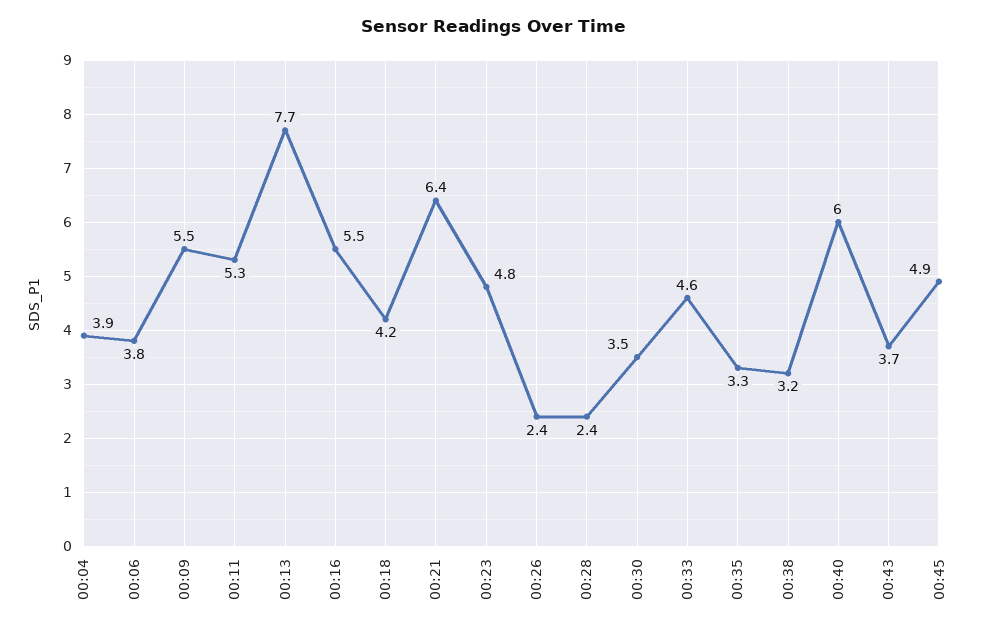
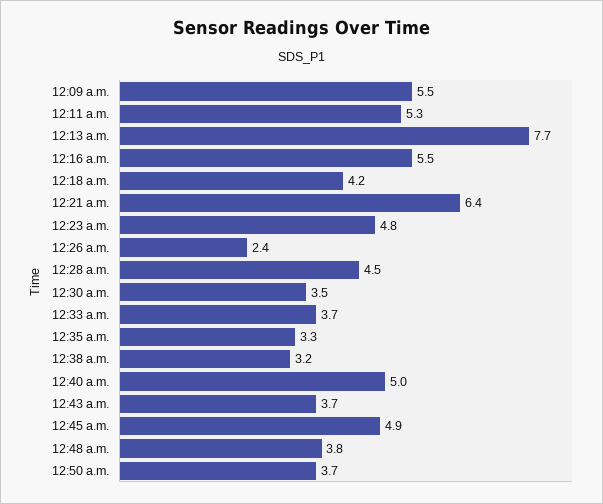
00:04: 3.9 -> none
00:06: 3.8 -> none
00:28: 2.4 -> 4.5
00:33: 4.6 -> 3.7
00:40: 6 -> 5
12:48 a.m.: none -> 3.8
12:50 a.m.: none -> 3.7

